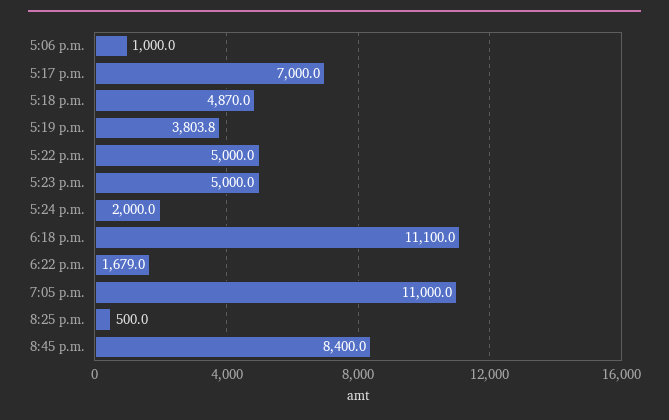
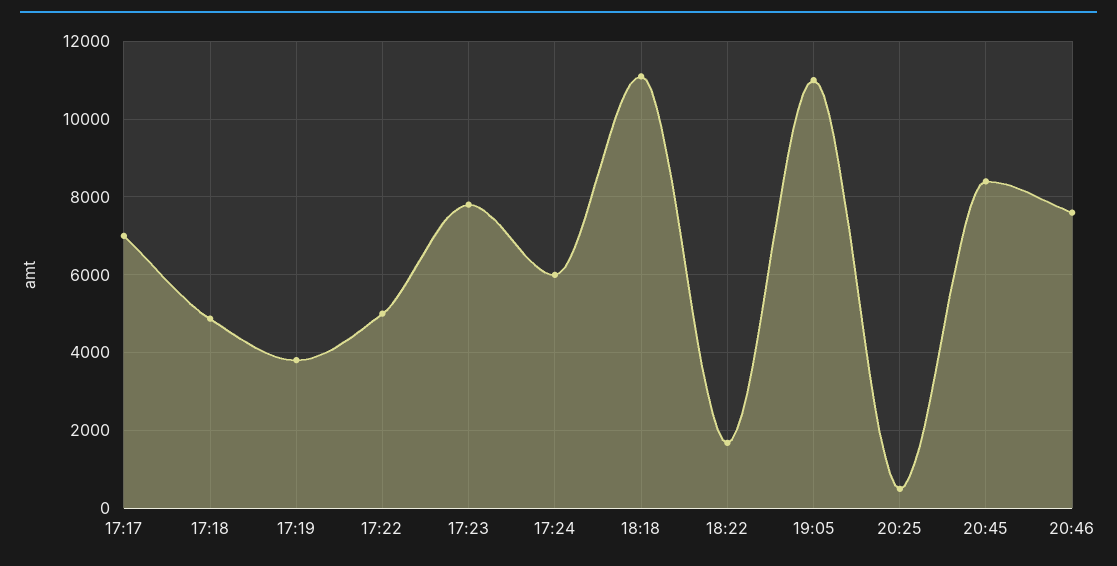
5:06 p.m.: 1000 -> none
5:23 p.m.: 5000 -> 7800
5:24 p.m.: 2000 -> 6000
20:46: none -> 7600

